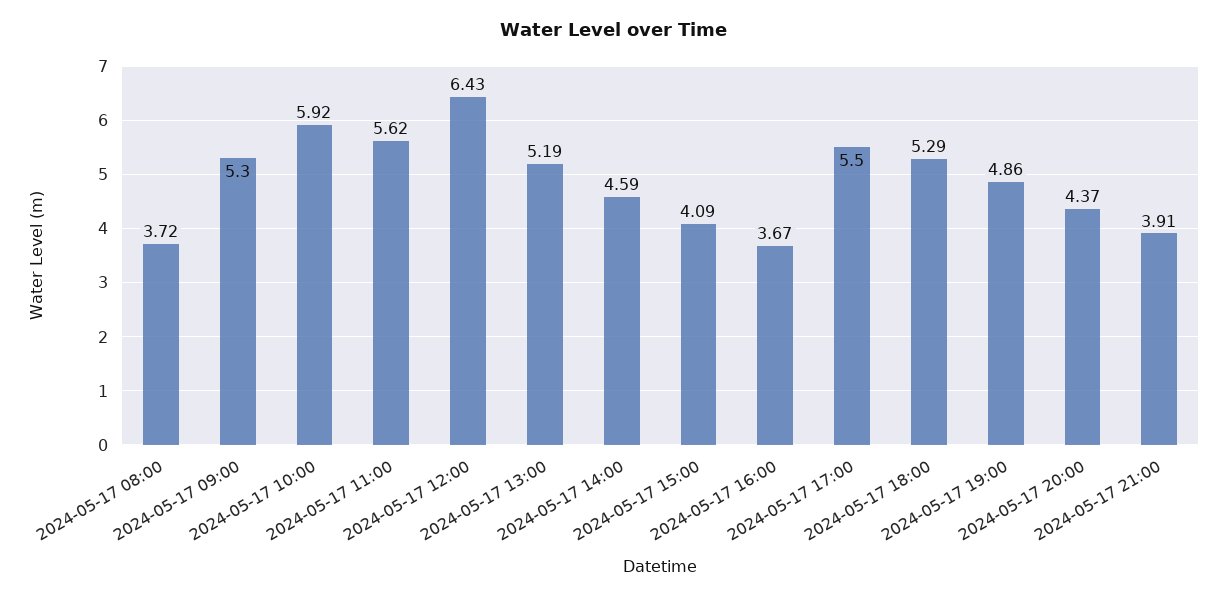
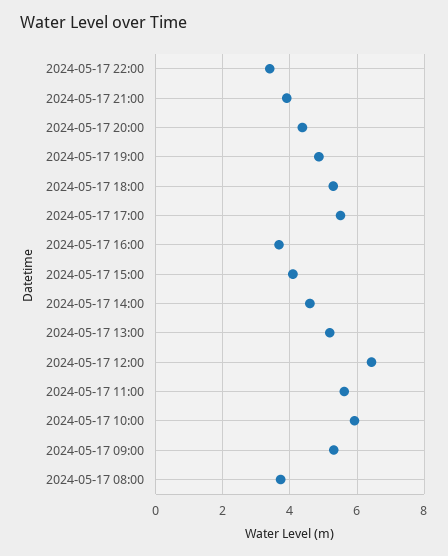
2024-05-17 22:00: none -> 3.4

